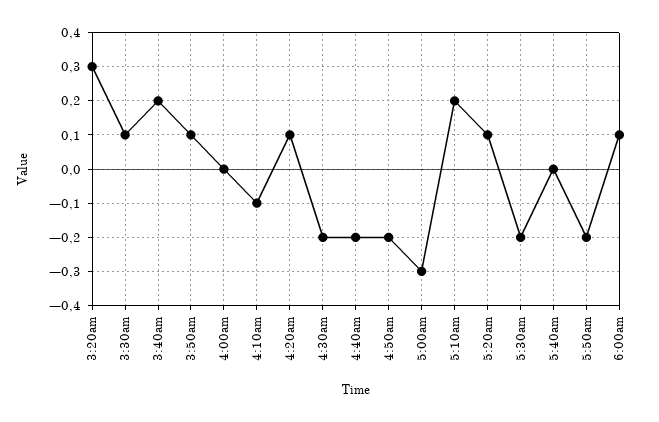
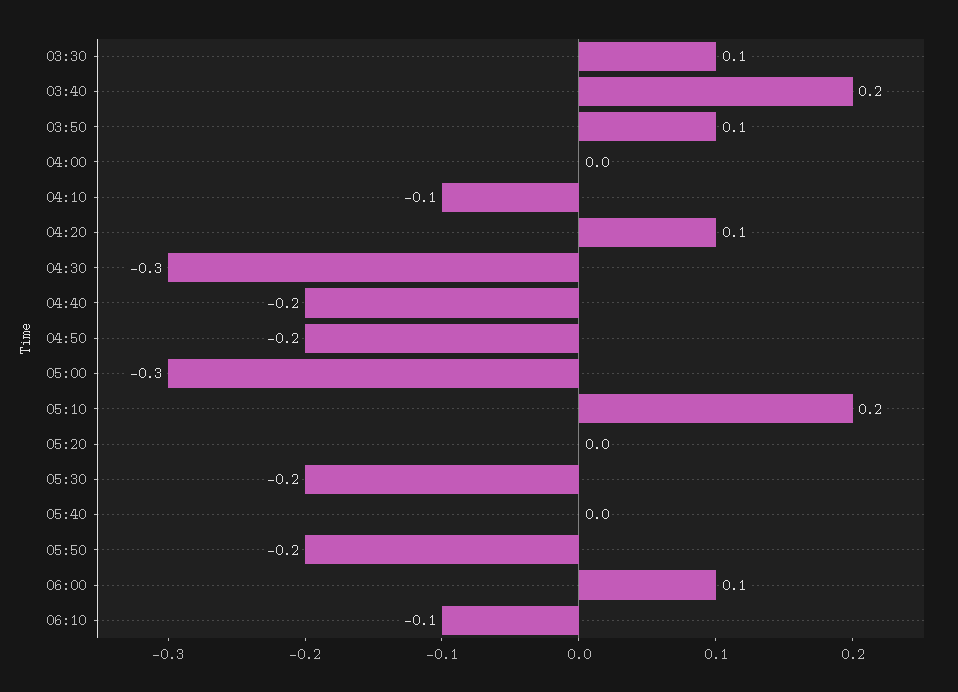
3:20am: 0.3 -> none
4:30am: -0.2 -> -0.3
5:20am: 0.1 -> 0
06:10: none -> -0.1

